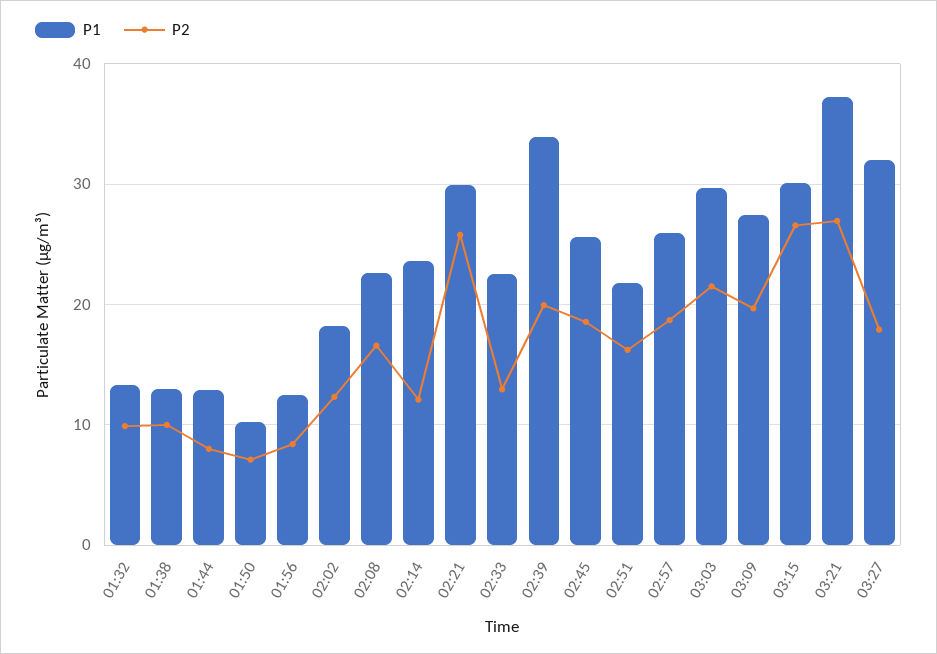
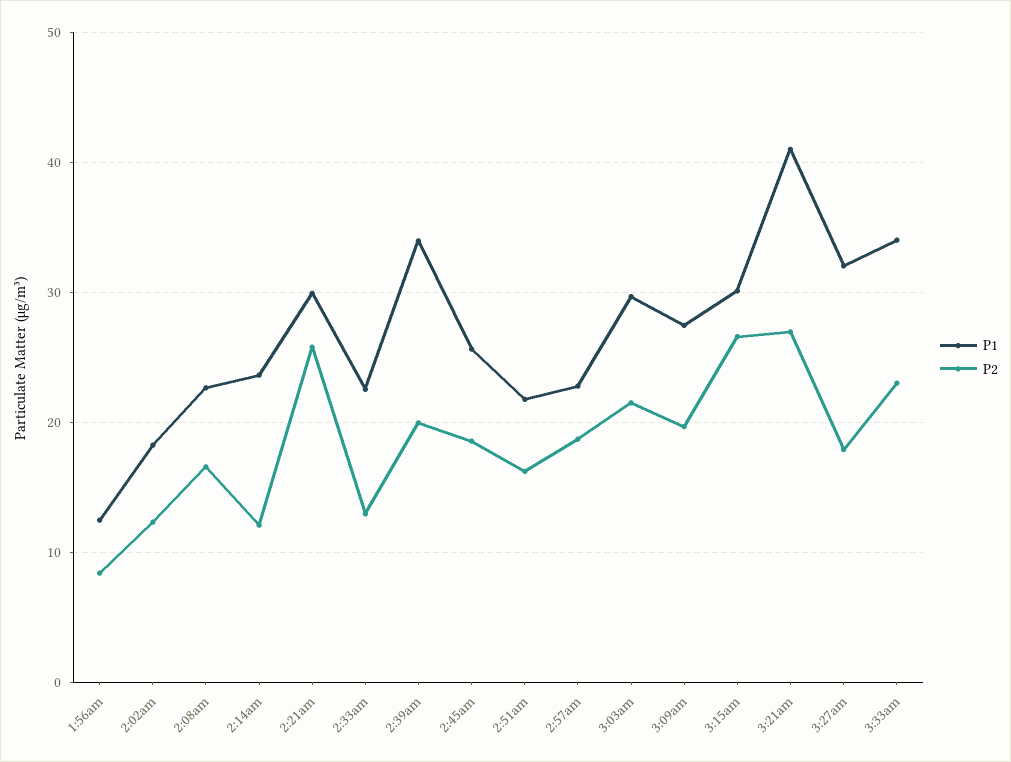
P1, 01:32: 13 -> none
P2, 01:32: 10 -> none
P1, 01:38: 13 -> none
P2, 01:38: 10 -> none
P1, 01:44: 13 -> none
P2, 01:44: 8 -> none
P1, 01:50: 10 -> none
P2, 01:50: 7 -> none
P1, 02:57: 26 -> 23
P1, 03:21: 37 -> 41
P1, 3:33am: none -> 34
P2, 3:33am: none -> 23

